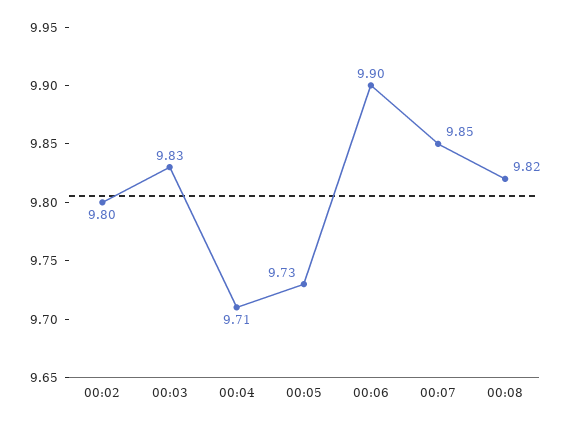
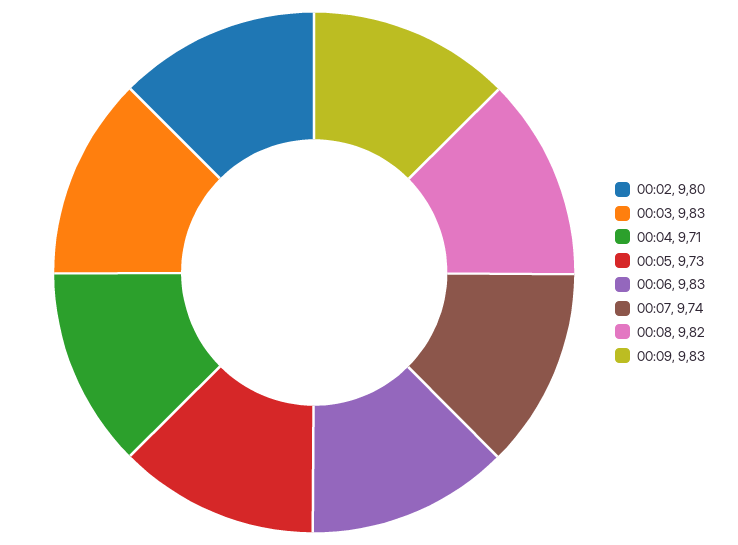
00:06: 9.9 -> 9.83
00:07: 9.85 -> 9.74
00:09: none -> 9.83

